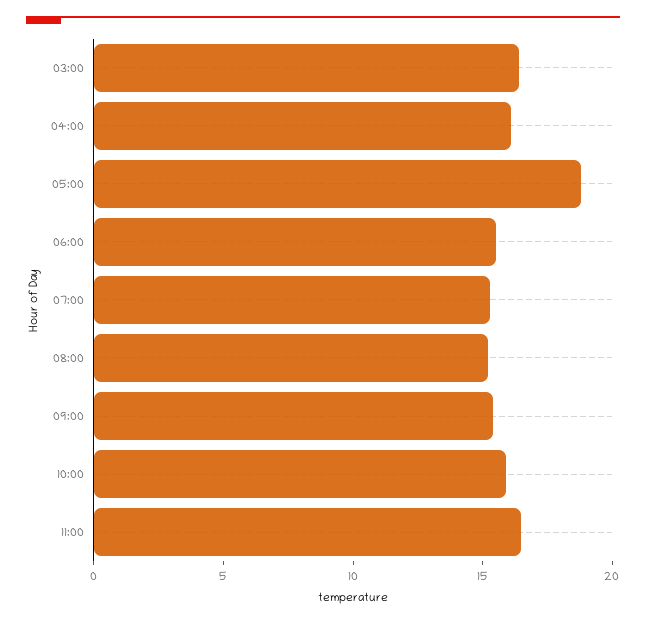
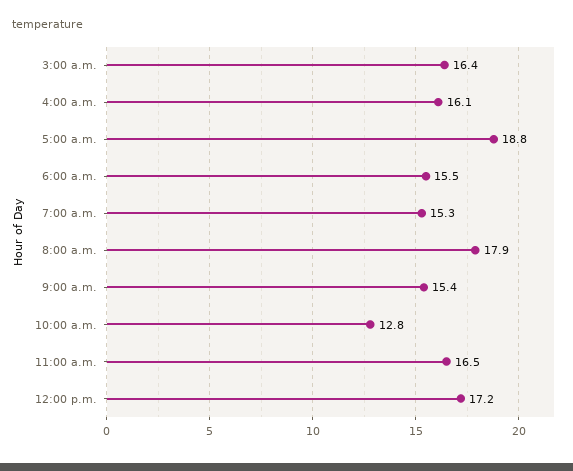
08:00: 15 -> 17.9
10:00: 16 -> 12.8
12:00 p.m.: none -> 17.2

